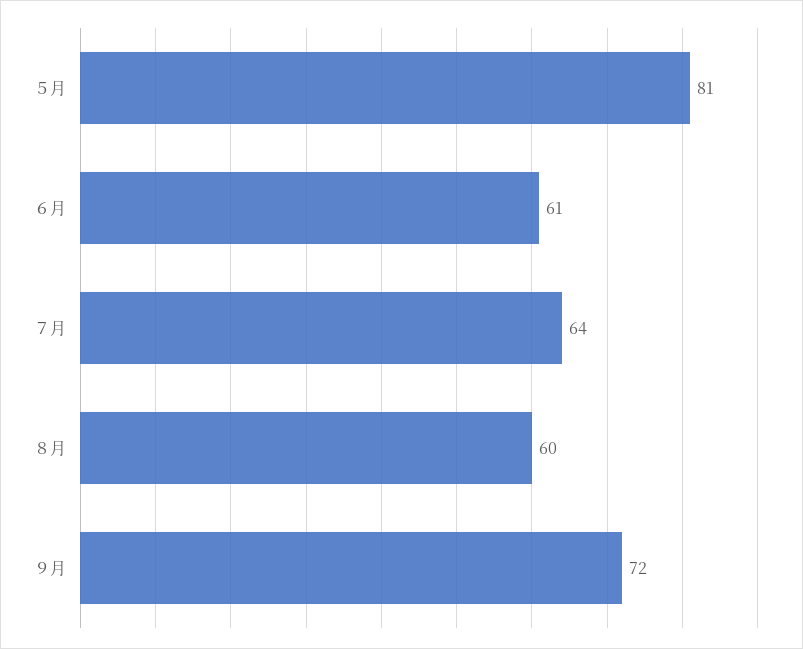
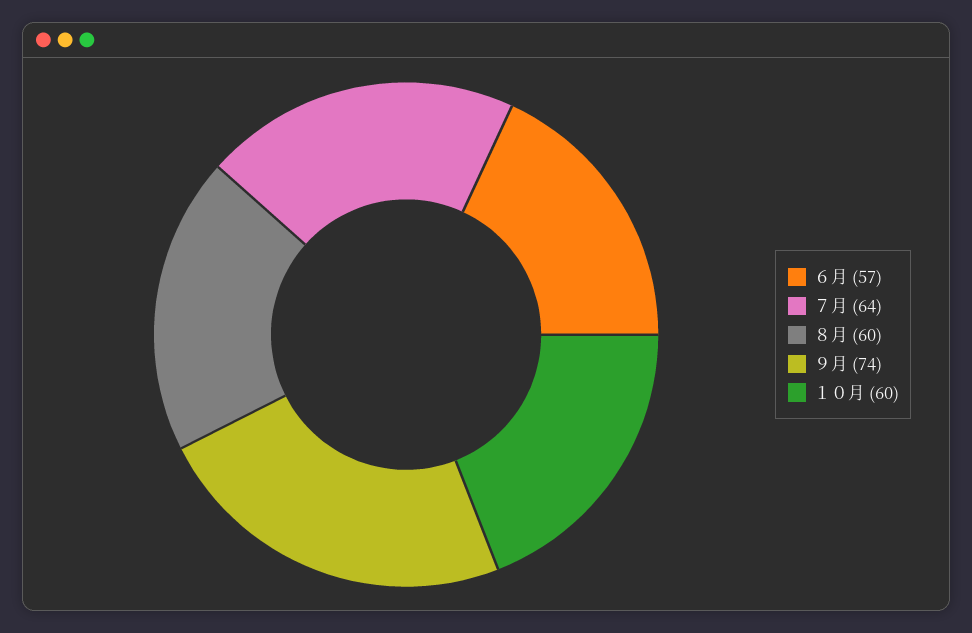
５月: 81 -> none
６月: 61 -> 57
９月: 72 -> 74
１０月: none -> 60

